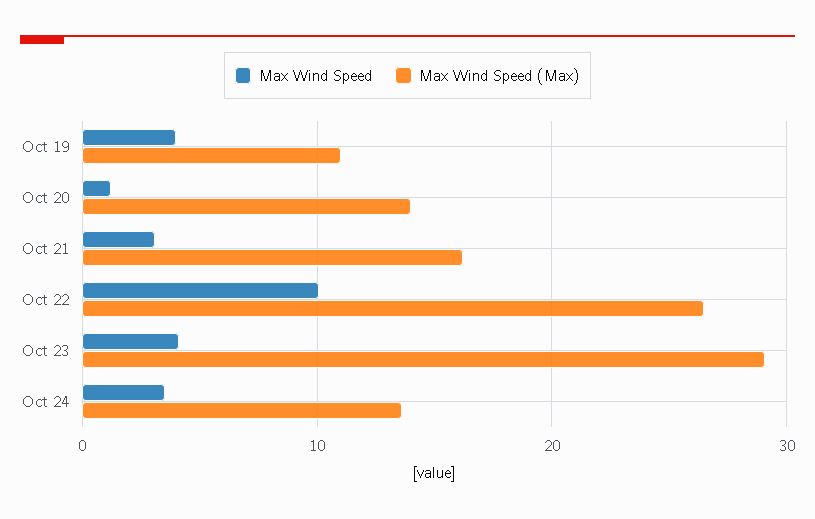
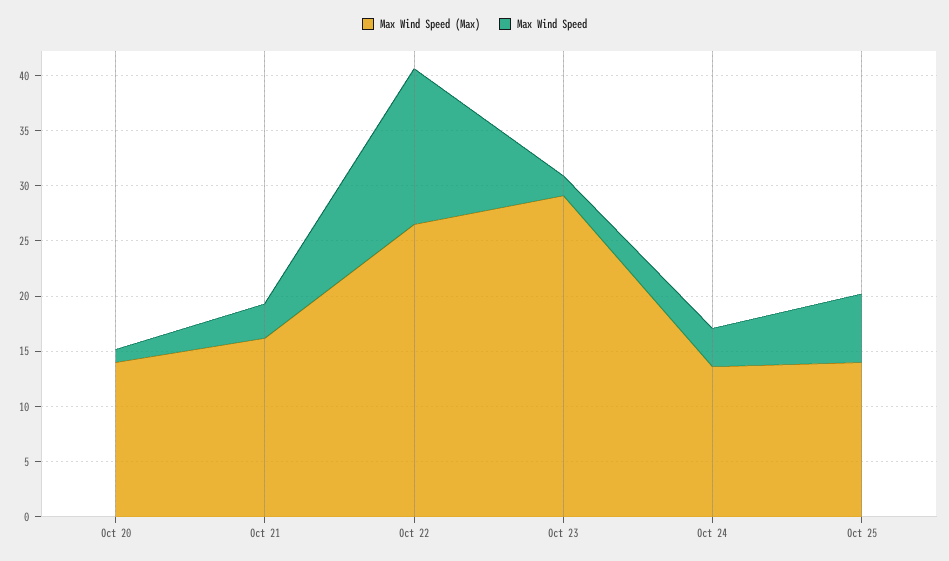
Max Wind Speed, Oct 19: 4 -> none
Max Wind Speed (Max), Oct 19: 11 -> none
Max Wind Speed, Oct 22: 10 -> 14
Max Wind Speed, Oct 23: 4 -> 2
Max Wind Speed (Max), Oct 25: none -> 14
Max Wind Speed, Oct 25: none -> 6

